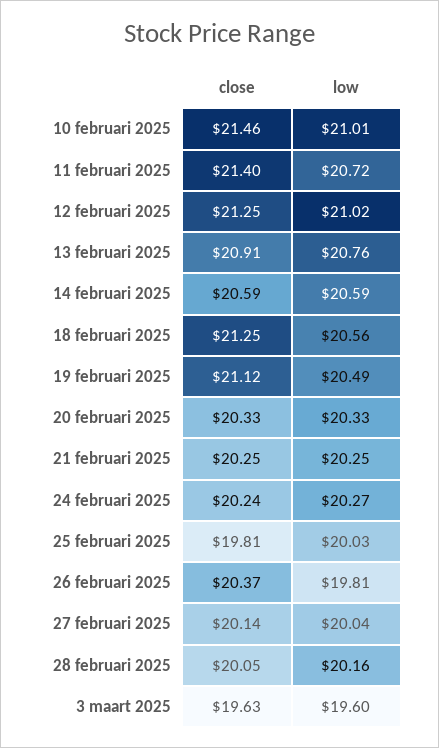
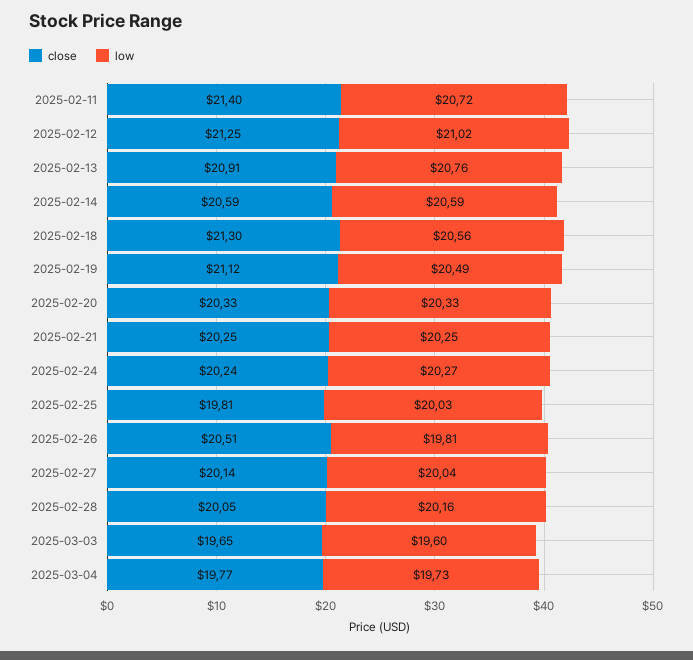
close, 10 februari 2025: 21.46 -> none
low, 10 februari 2025: 21.01 -> none
close, 18 februari 2025: 21.25 -> 21.3
close, 26 februari 2025: 20.37 -> 20.51
close, 3 maart 2025: 19.63 -> 19.65
close, 2025-03-04: none -> 19.77
low, 2025-03-04: none -> 19.73

